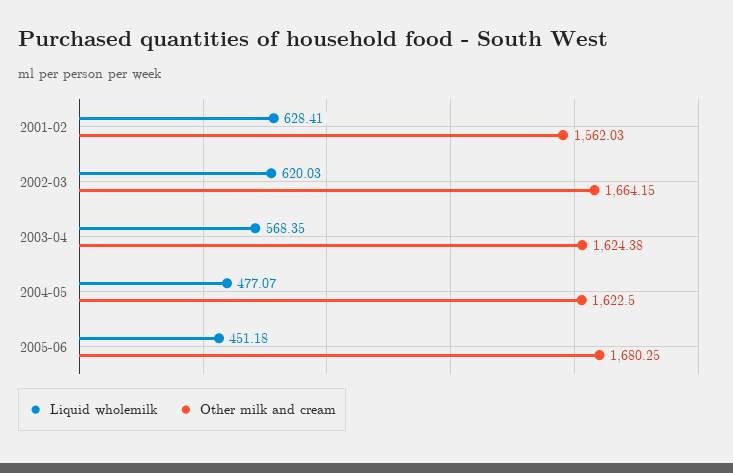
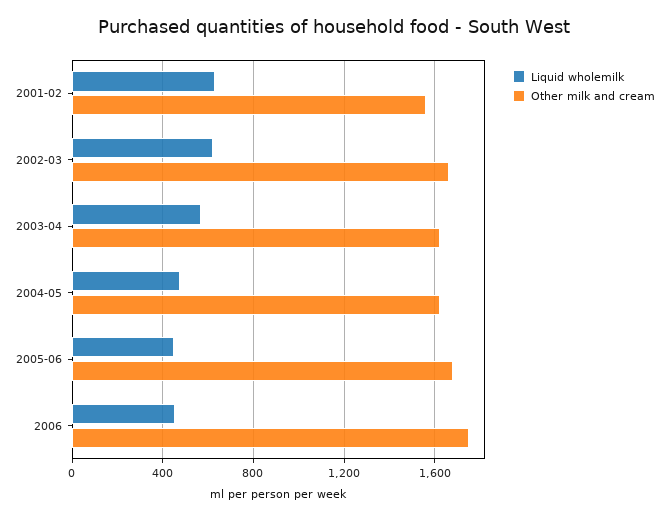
Liquid wholemilk, 2006: none -> 450
Other milk and cream, 2006: none -> 1750

